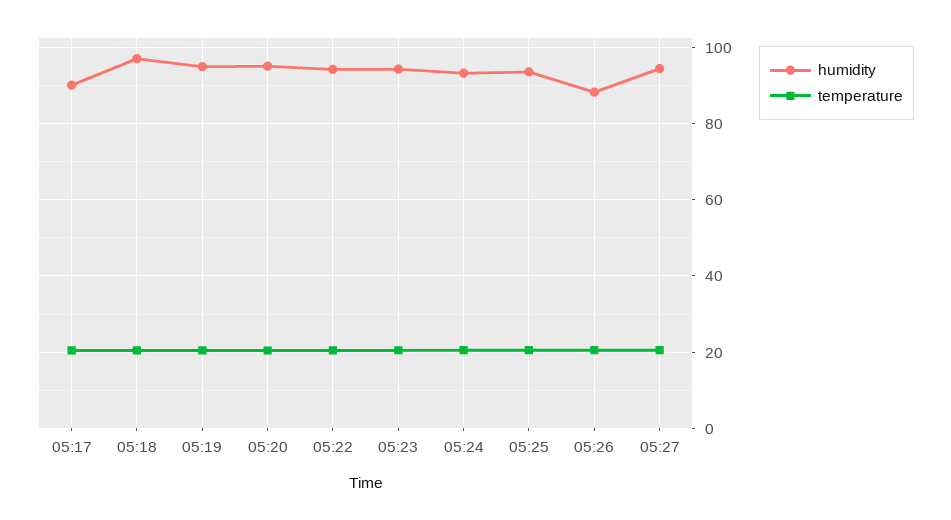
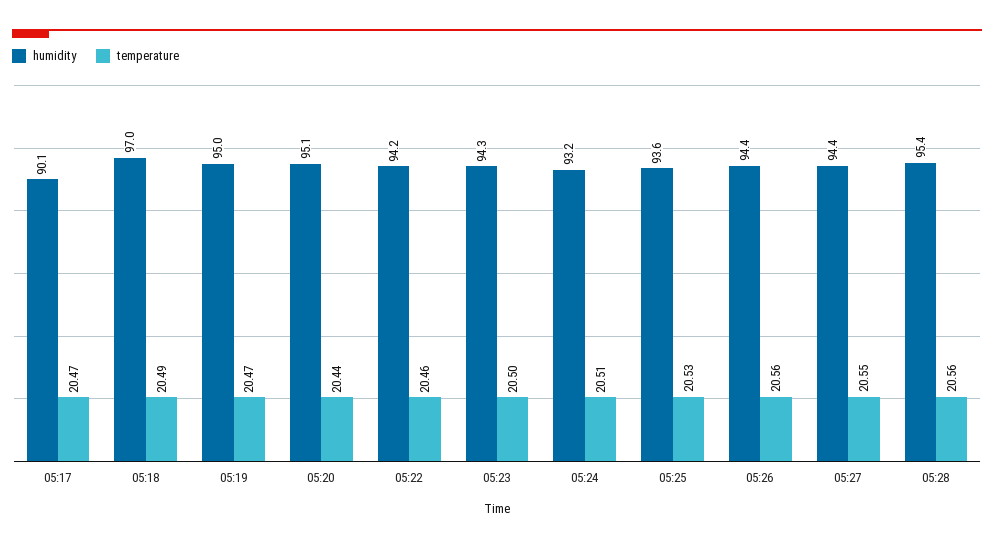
humidity, 05:26: 88 -> 94.4
humidity, 05:28: none -> 95.4
temperature, 05:28: none -> 20.56

